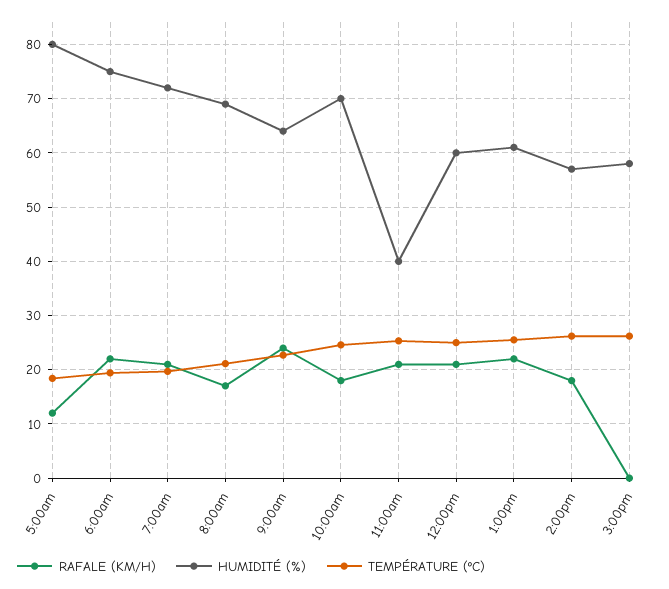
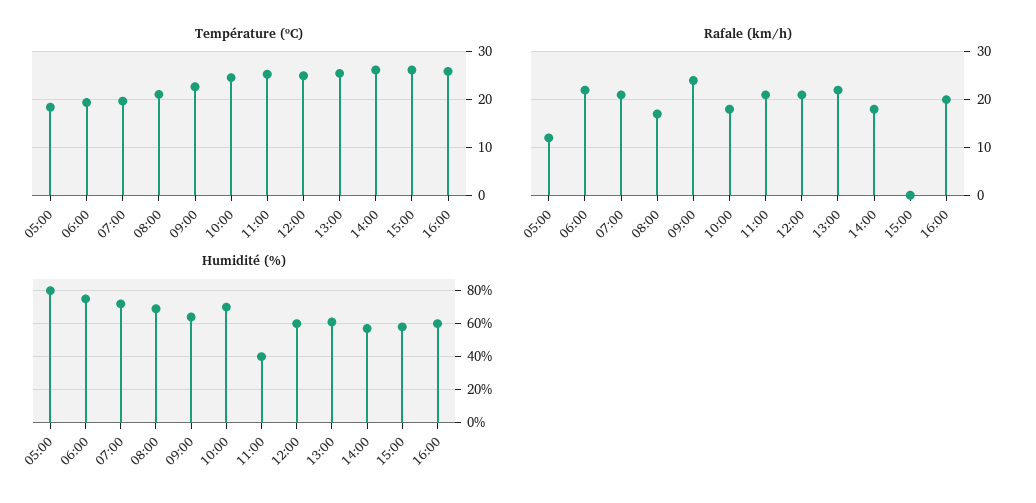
TEMPÉRATURE (ºC), 16:00: none -> 26
RAFALE (KM/H), 16:00: none -> 20
HUMIDITÉ (%), 16:00: none -> 60

